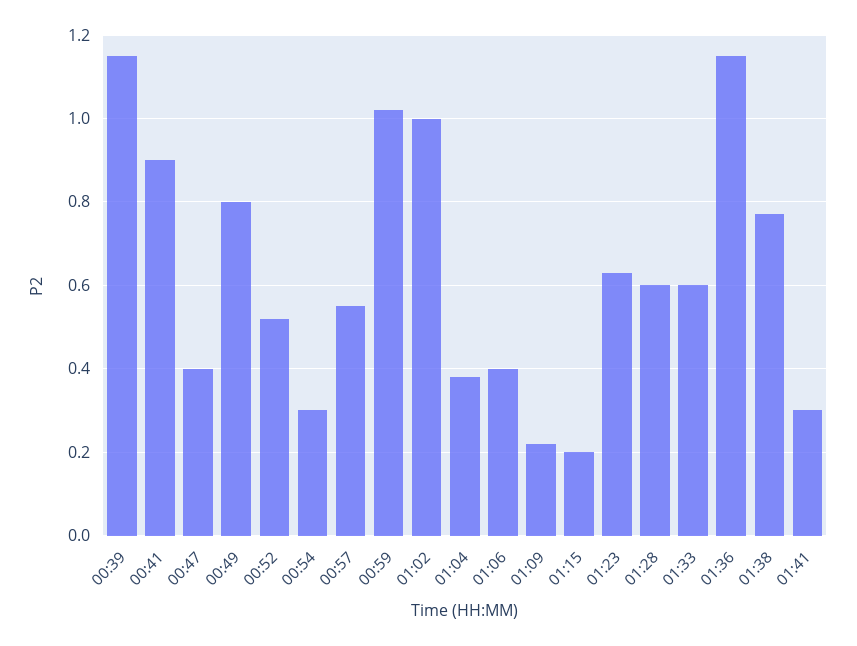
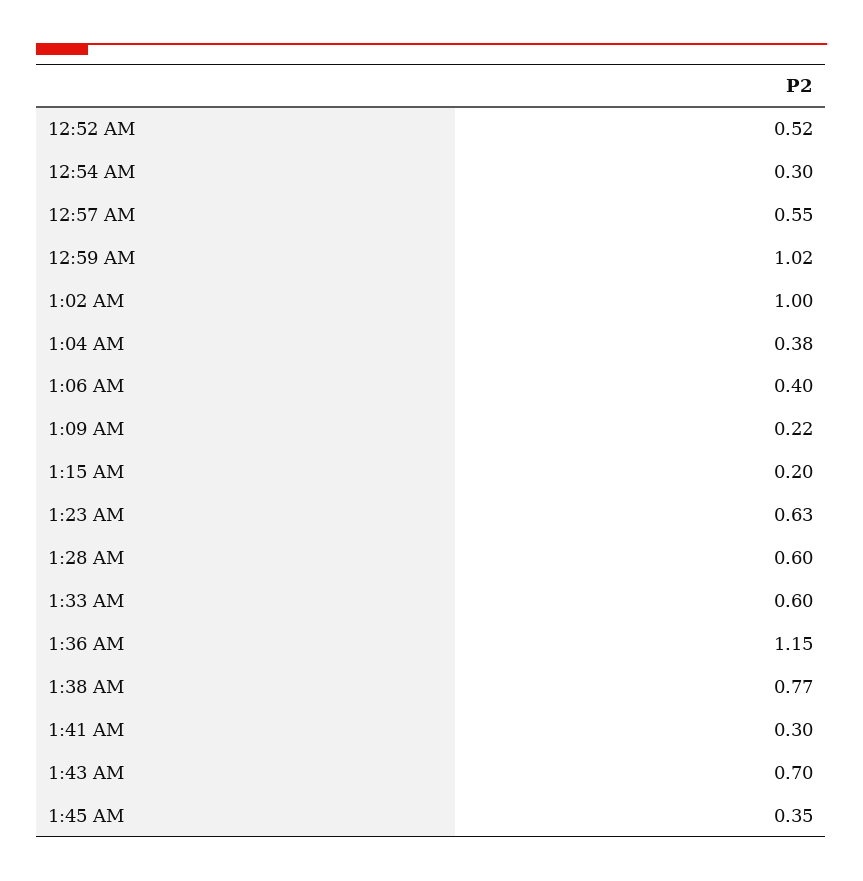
00:39: 1.15 -> none
00:41: 0.9 -> none
00:47: 0.4 -> none
00:49: 0.8 -> none
1:43 AM: none -> 0.7
1:45 AM: none -> 0.35

